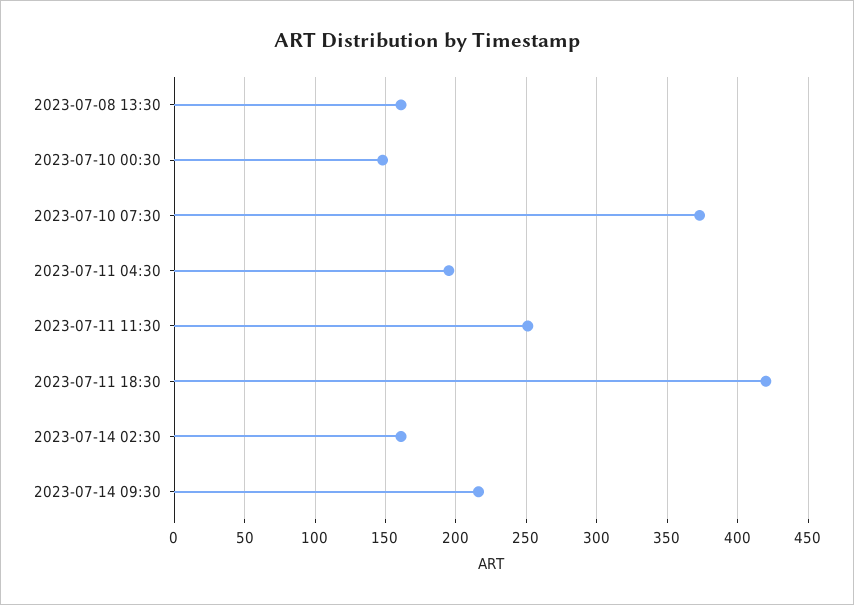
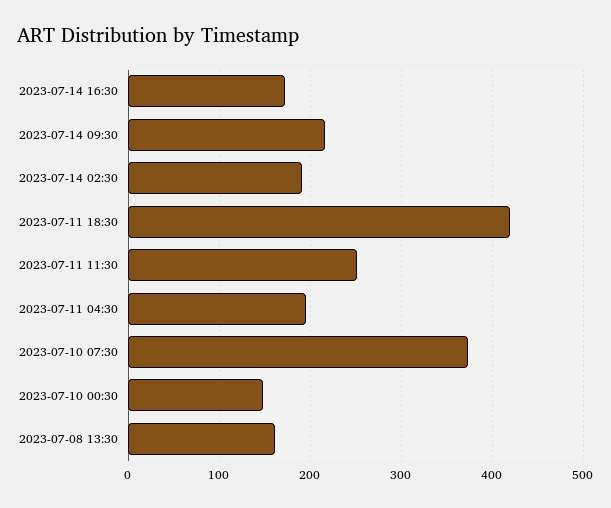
2023-07-14 02:30: 160 -> 190
2023-07-14 16:30: none -> 170

